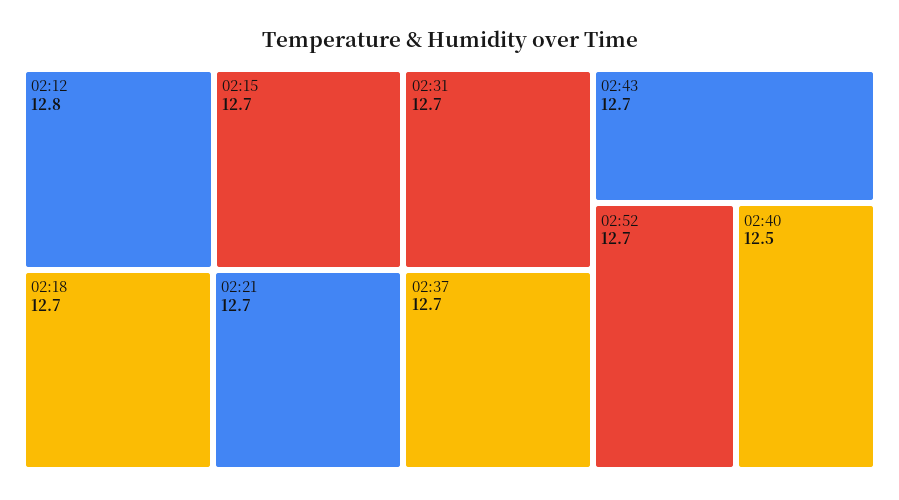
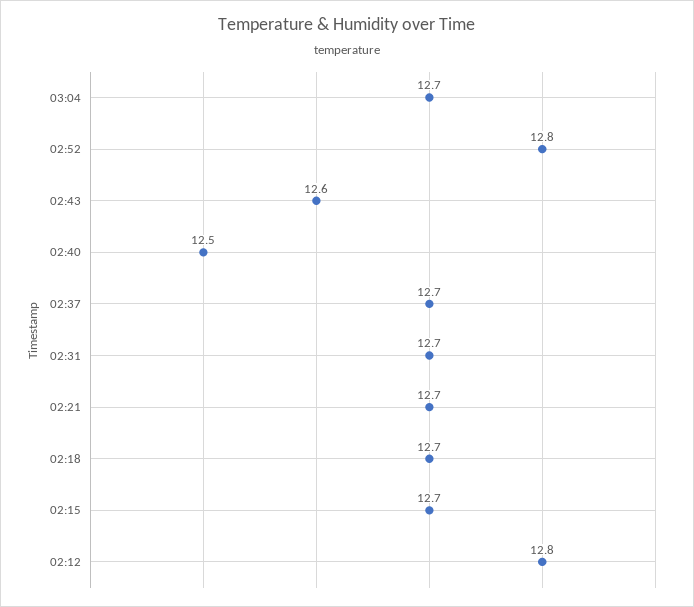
02:43: 12.7 -> 12.6
02:52: 12.7 -> 12.8
03:04: none -> 12.7

